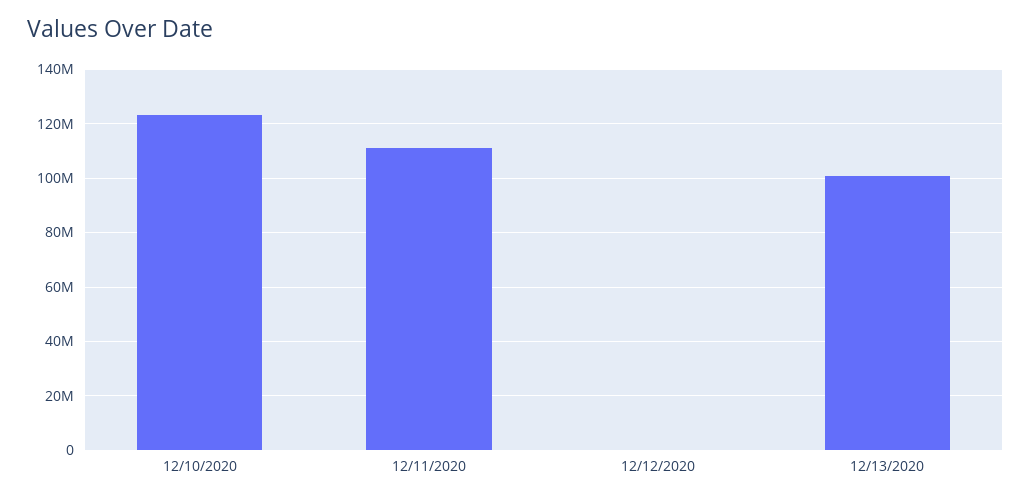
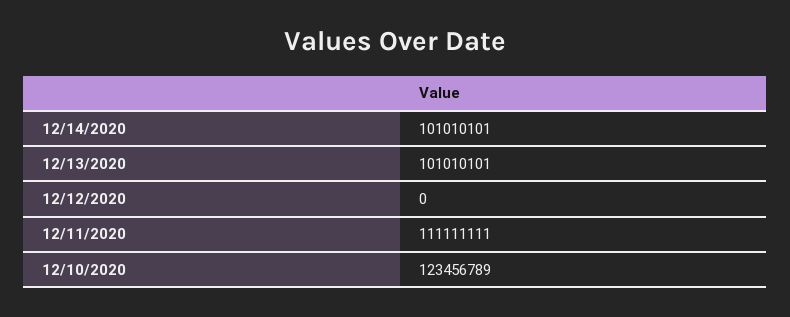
12/14/2020: none -> 101010101

